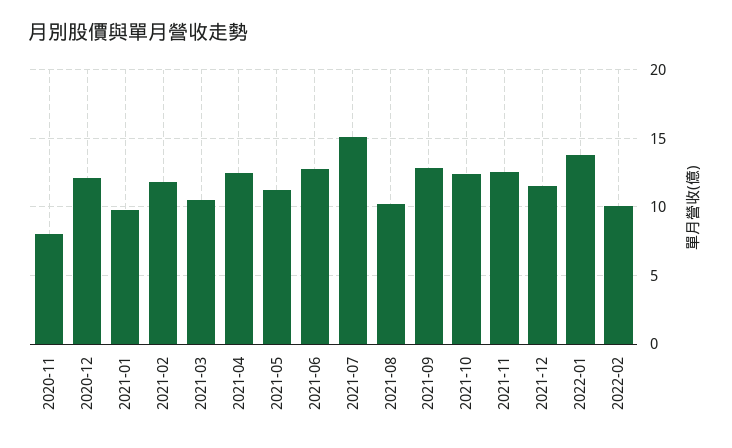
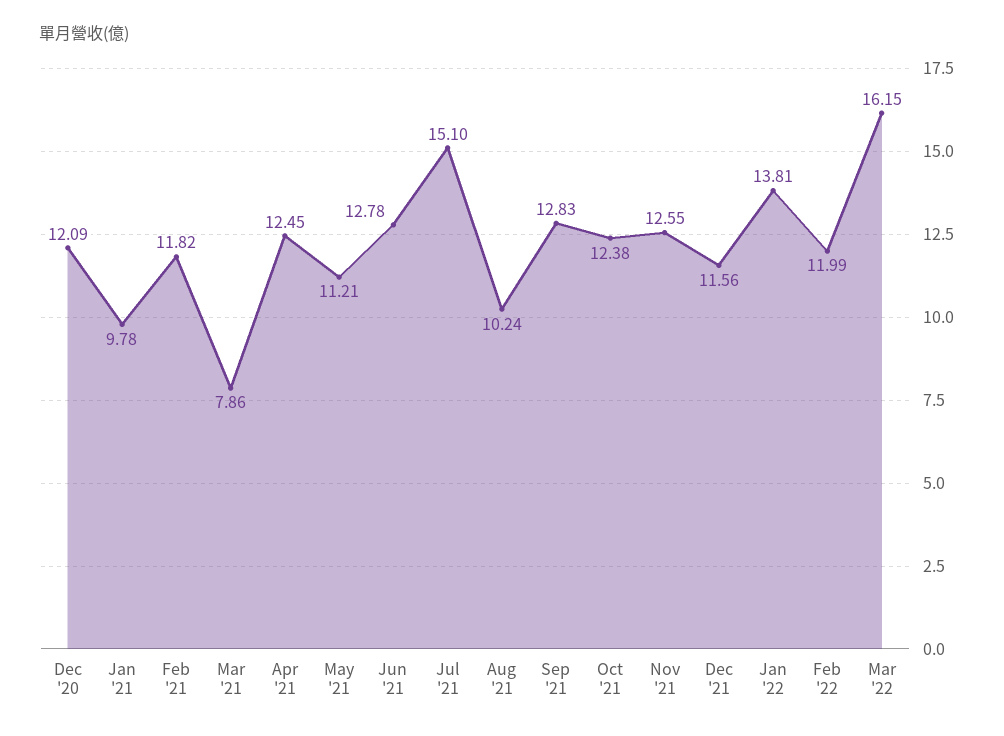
2020-11: 8 -> none
2021-03: 10.5 -> 7.86
2022-02: 10 -> 11.99
Mar '22: none -> 16.15

